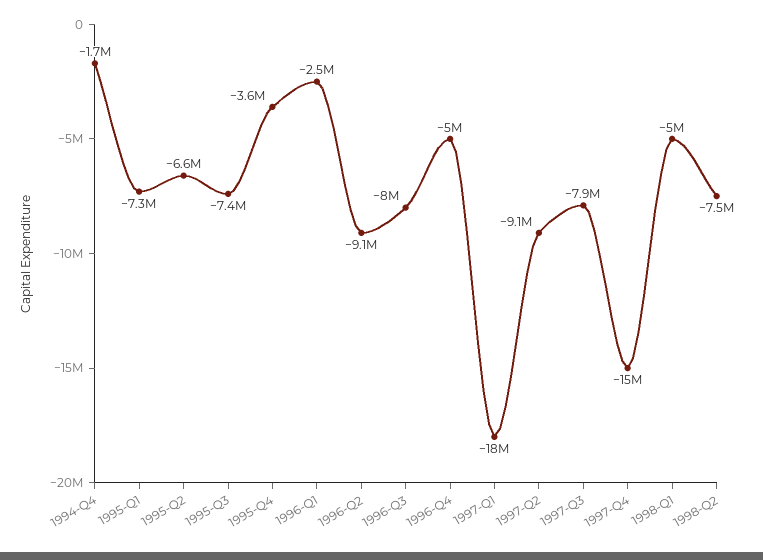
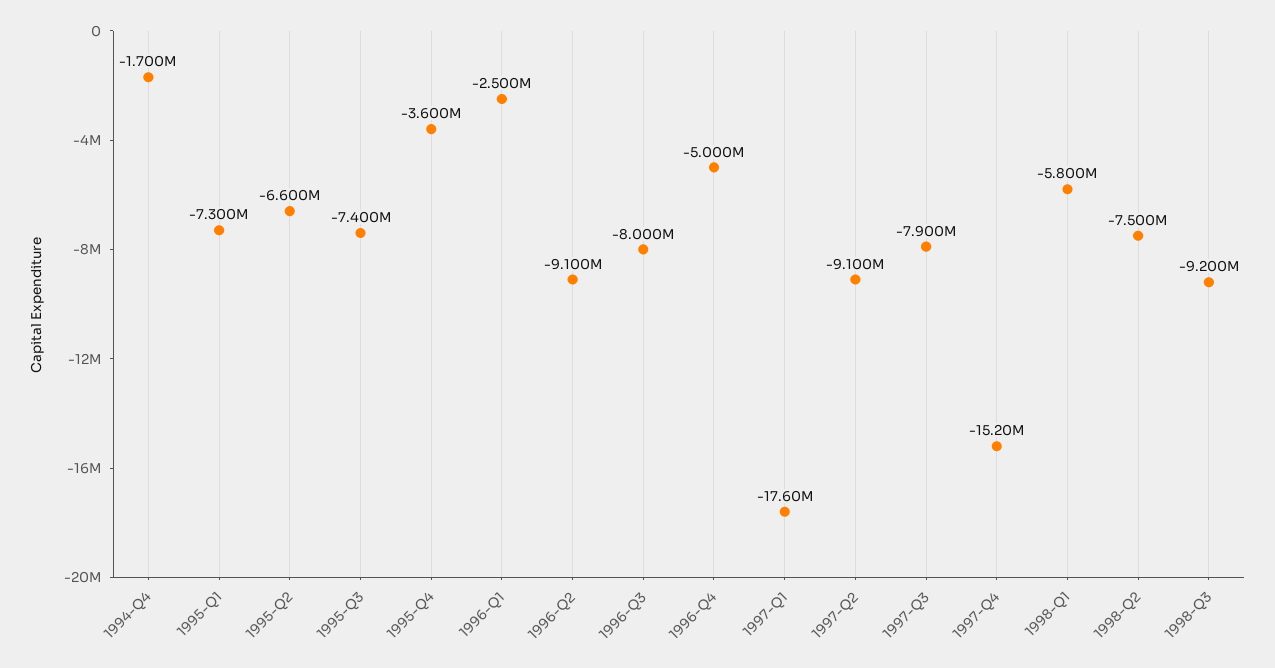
1998-Q1: -5000000 -> -5800000
1998-Q3: none -> -9200000

